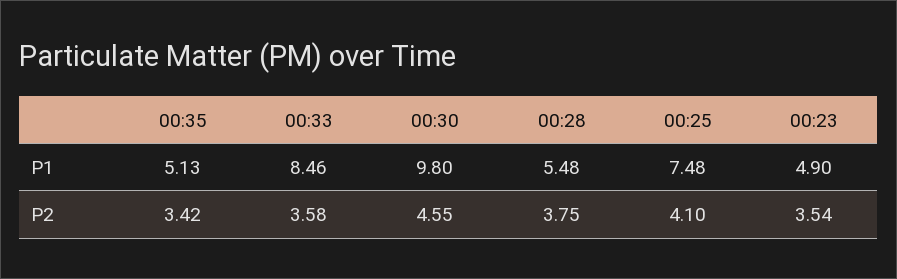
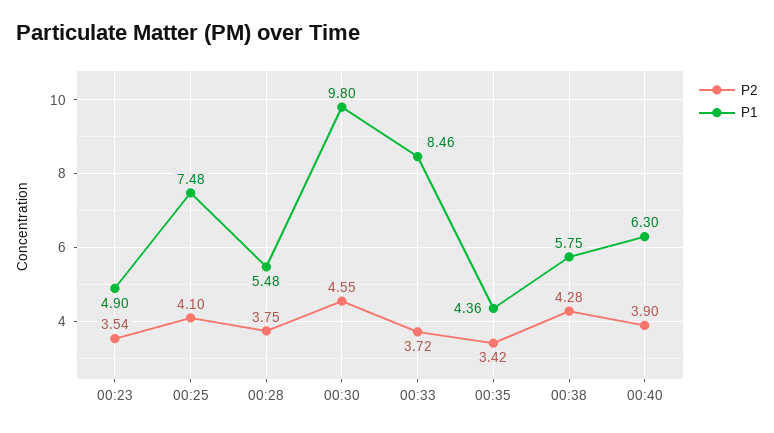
P1, 00:35: 5.13 -> 4.36
P2, 00:33: 3.58 -> 3.72
P2, 00:38: none -> 4.28
P1, 00:38: none -> 5.75
P2, 00:40: none -> 3.9
P1, 00:40: none -> 6.3

